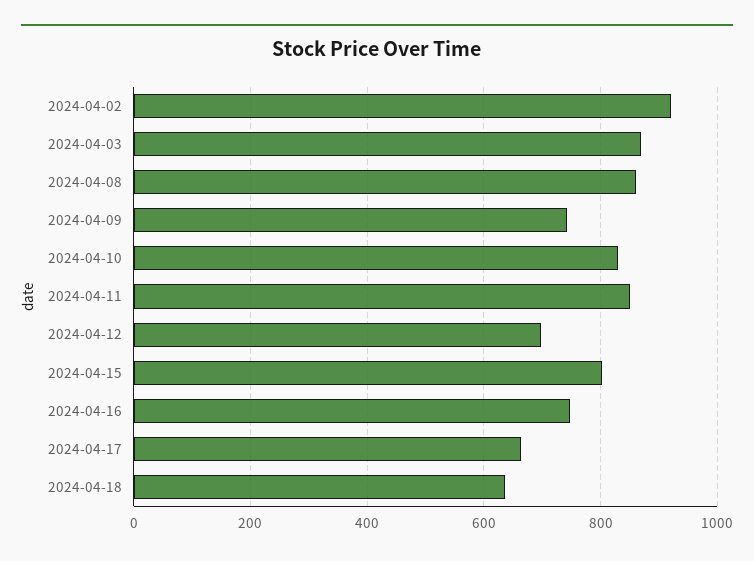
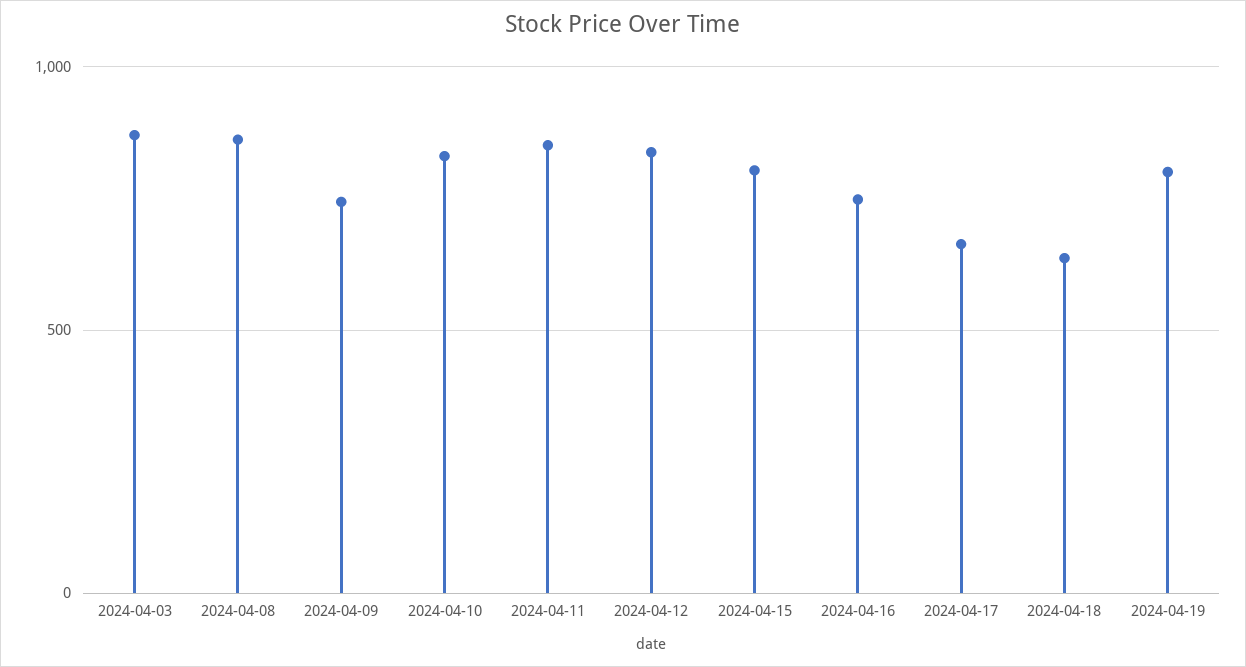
2024-04-02: 920 -> none
2024-04-12: 700 -> 850
2024-04-19: none -> 800

